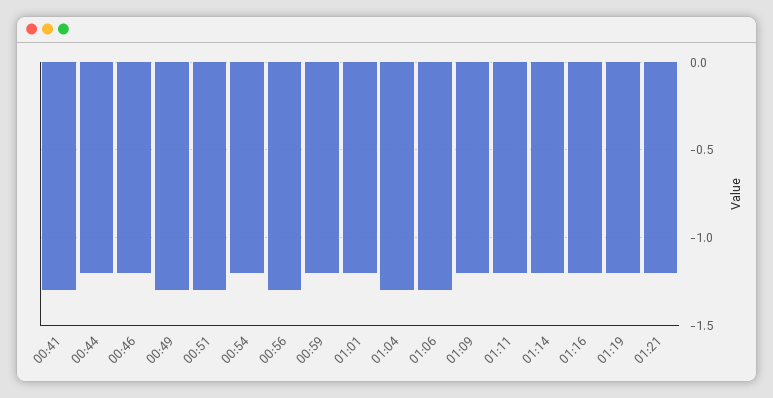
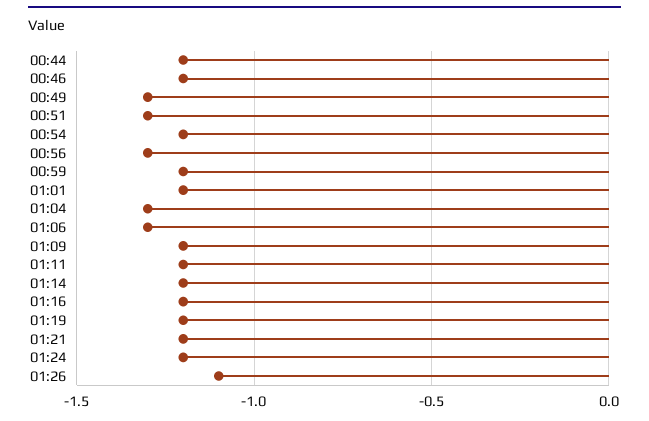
00:41: -1.3 -> none
01:24: none -> -1.2
01:26: none -> -1.1

